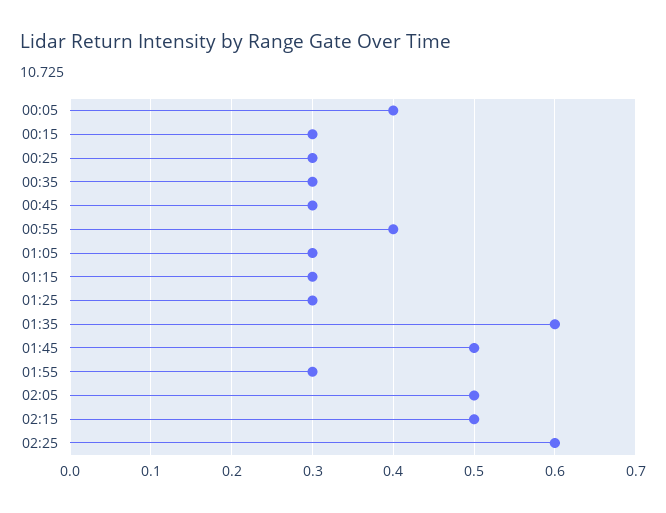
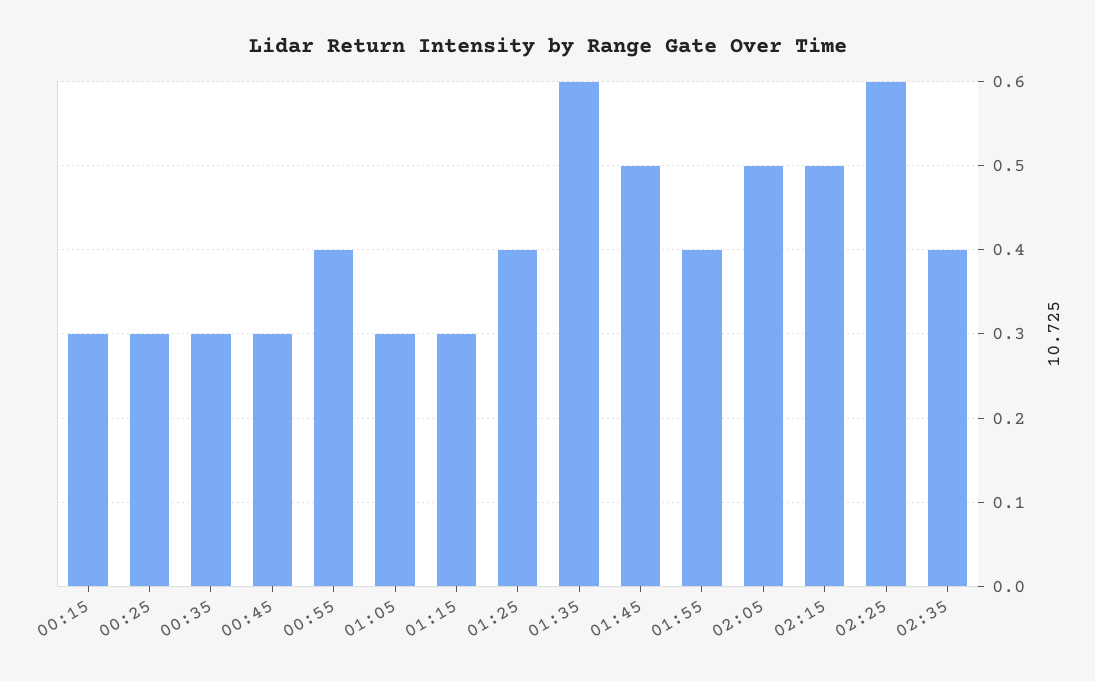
00:05: 0.4 -> none
01:25: 0.3 -> 0.4
01:55: 0.3 -> 0.4
02:35: none -> 0.4

